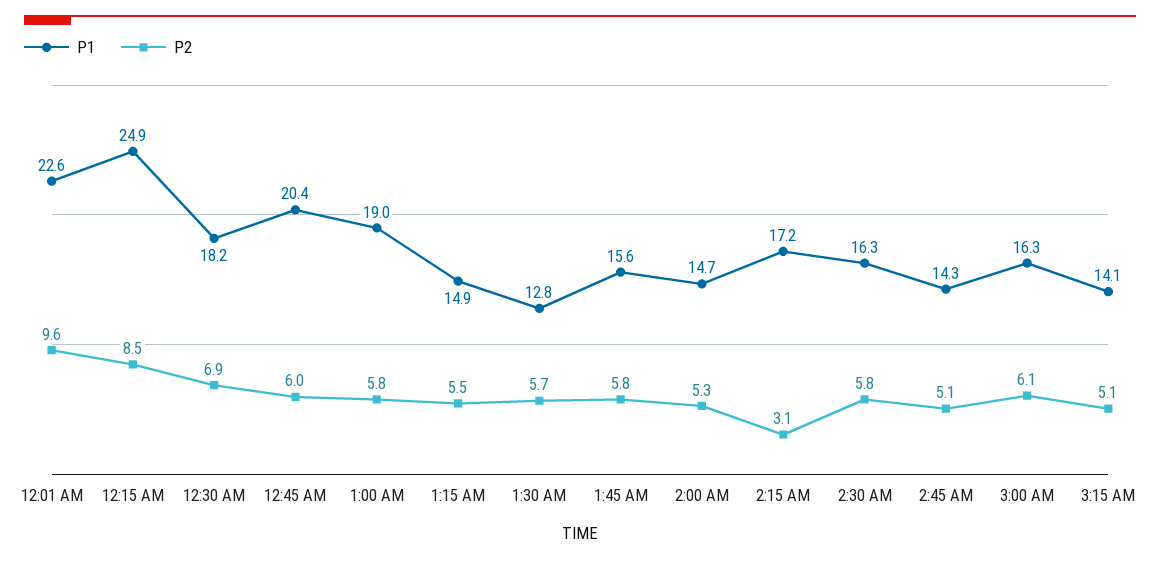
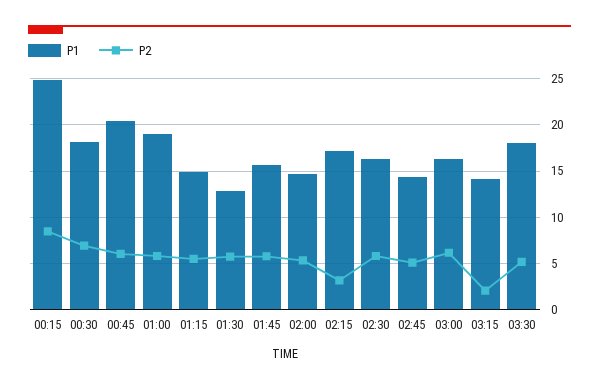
P1, 12:01 AM: 22.6 -> none
P2, 12:01 AM: 9.6 -> none
P2, 3:15 AM: 5.1 -> 2
P1, 03:30: none -> 18
P2, 03:30: none -> 5

